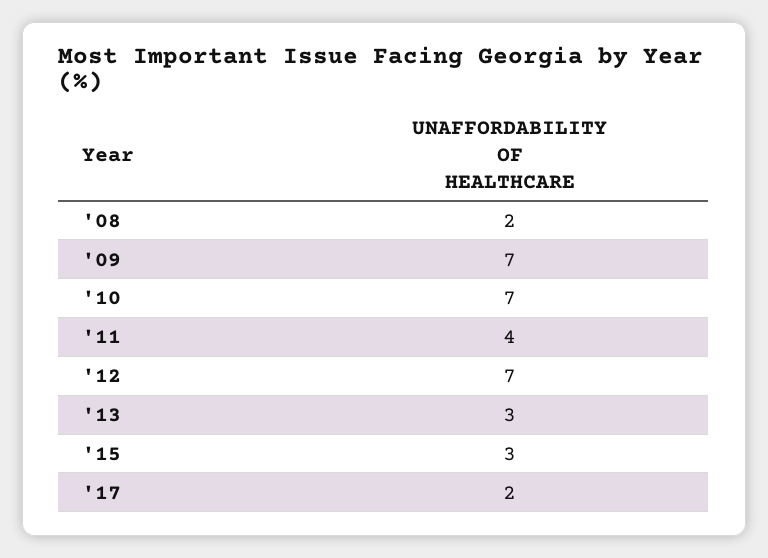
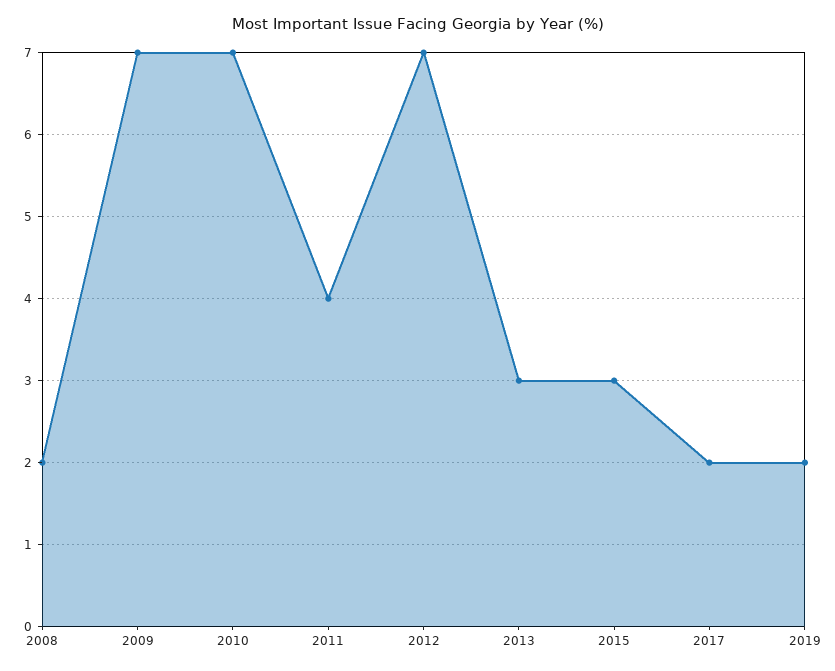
2019: none -> 2

